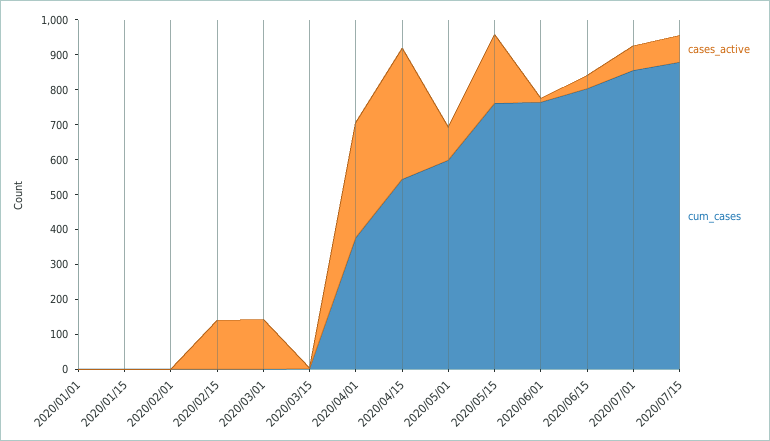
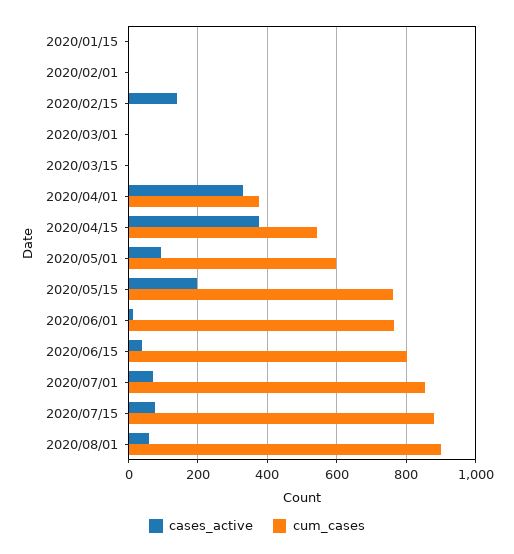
cases_active, 2020/01/01: 0 -> none
cum_cases, 2020/01/01: 0 -> none
cases_active, 2020/03/01: 150 -> 0
cases_active, 2020/08/01: none -> 60
cum_cases, 2020/08/01: none -> 900

